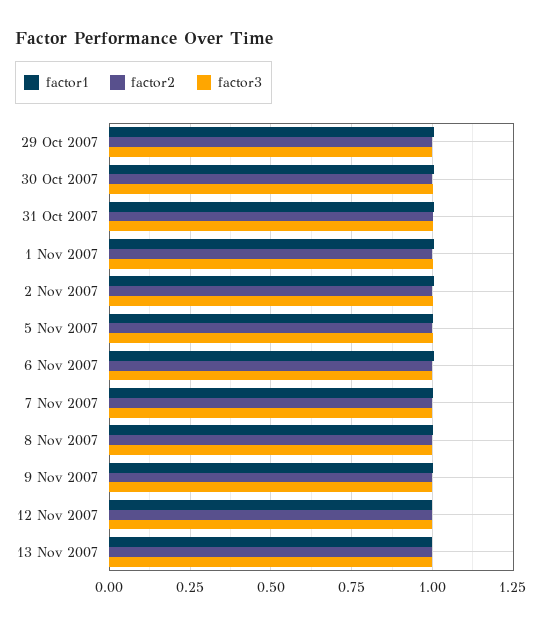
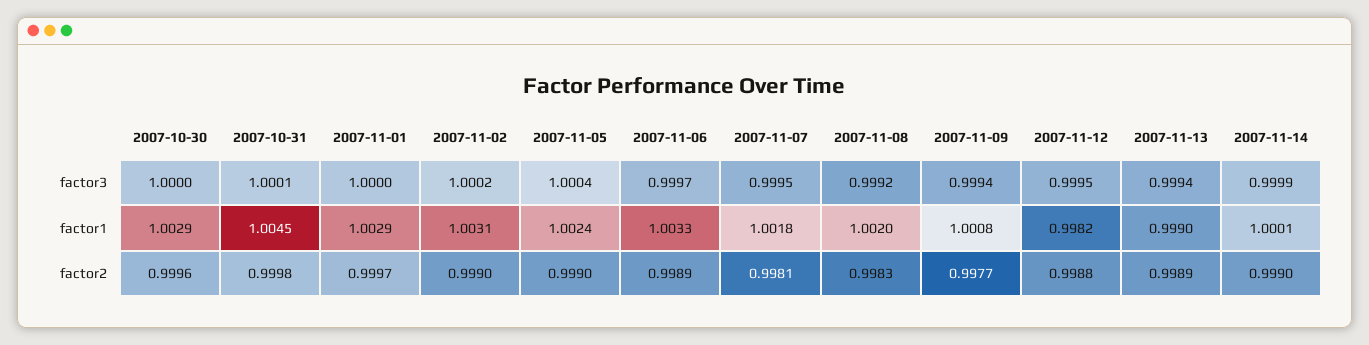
factor1, 29 Oct 2007: 1 -> none
factor2, 29 Oct 2007: 1 -> none
factor3, 29 Oct 2007: 1 -> none
factor3, 2007-11-14: none -> 0.9999
factor1, 2007-11-14: none -> 1.0001
factor2, 2007-11-14: none -> 0.999

